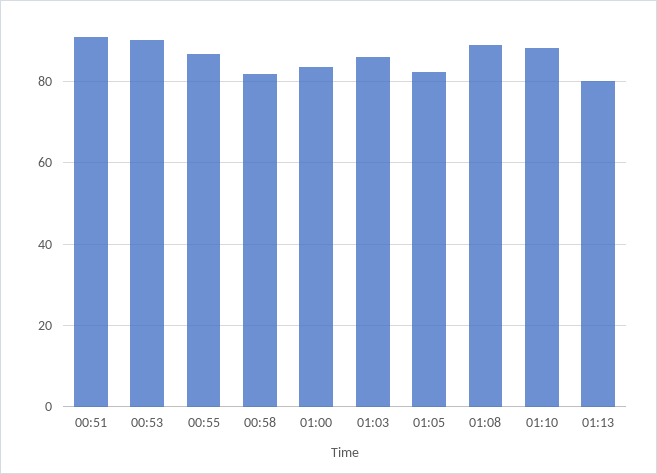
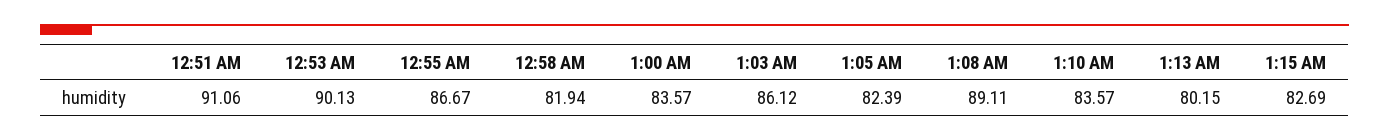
01:10: 88 -> 83.57
1:15 AM: none -> 82.69

